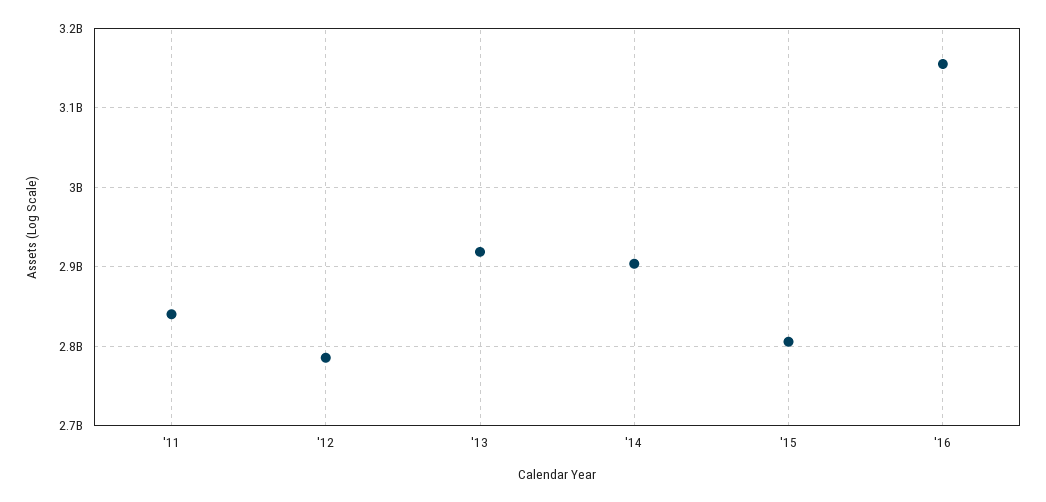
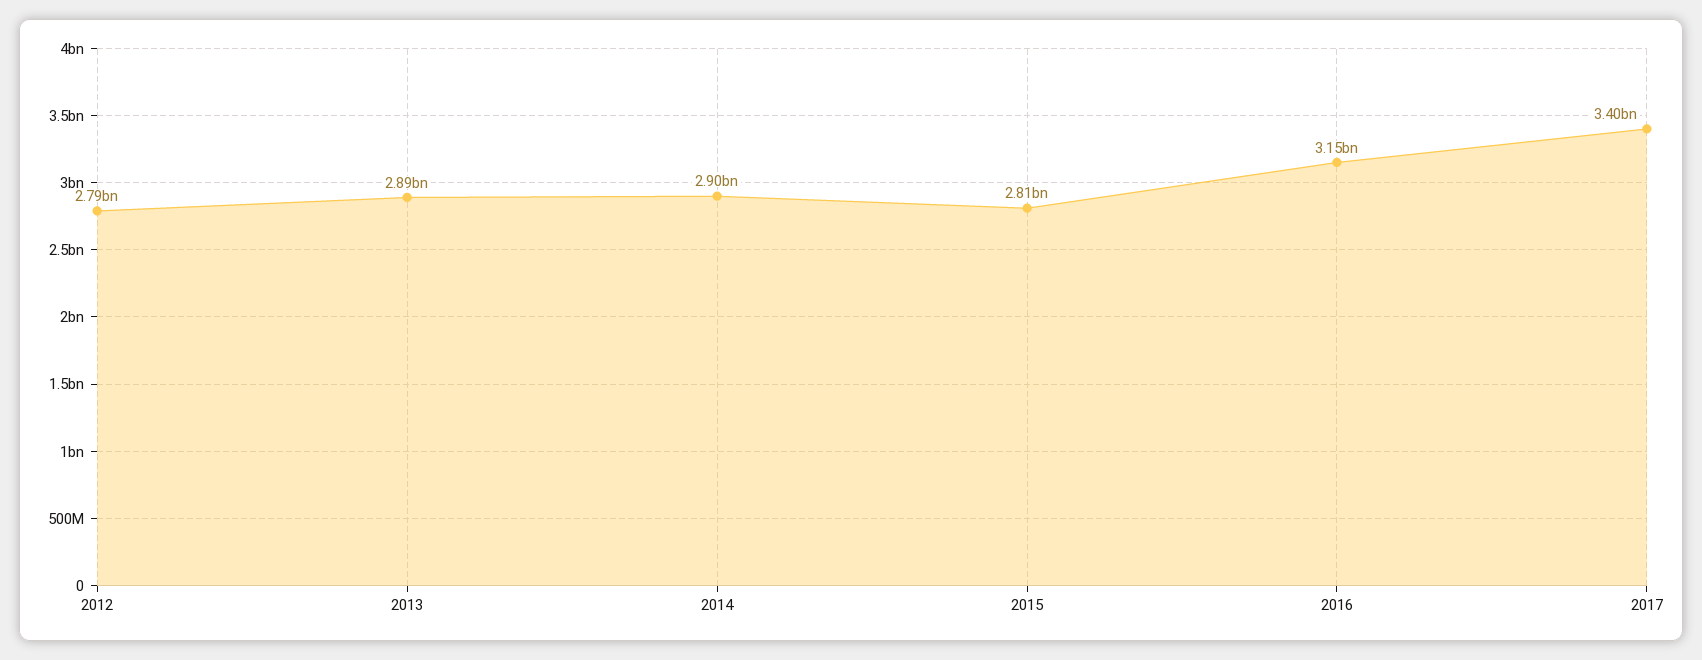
'11: 2840000000 -> none
'13: 2920000000 -> 2890000000
2017: none -> 3400000000

